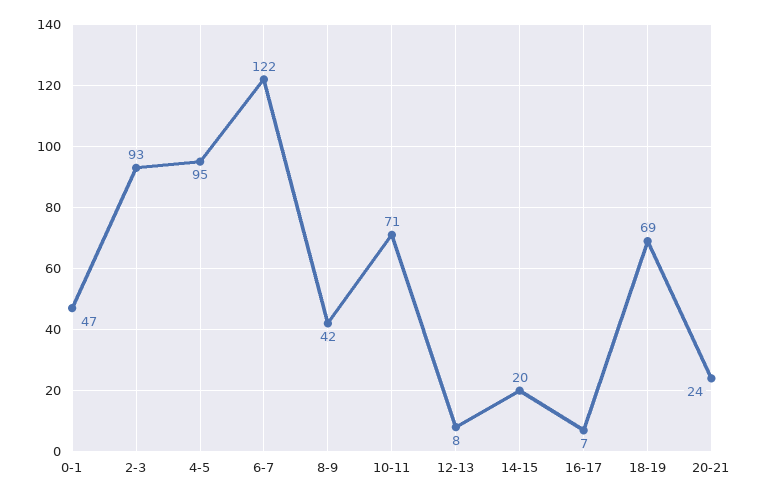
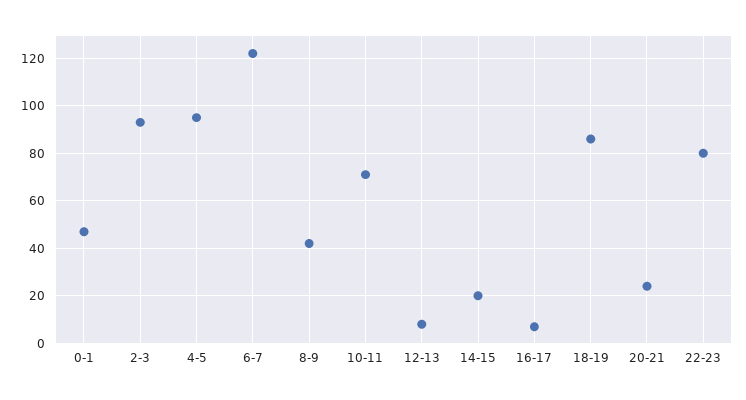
18-19: 69 -> 85
22-23: none -> 80

